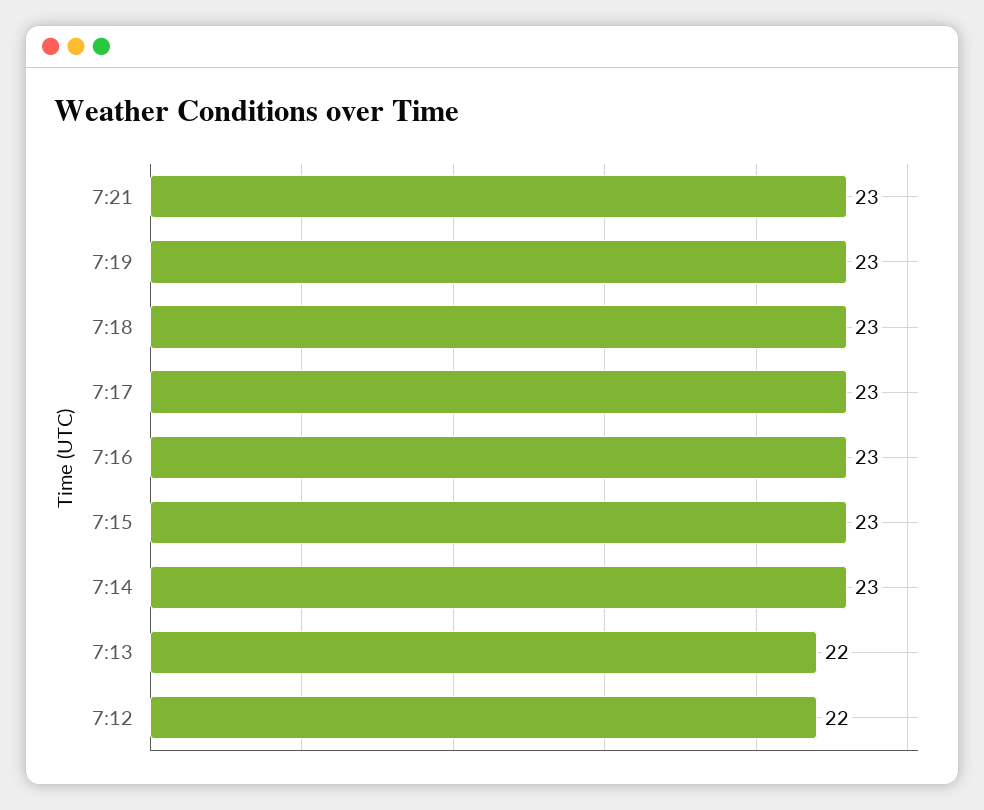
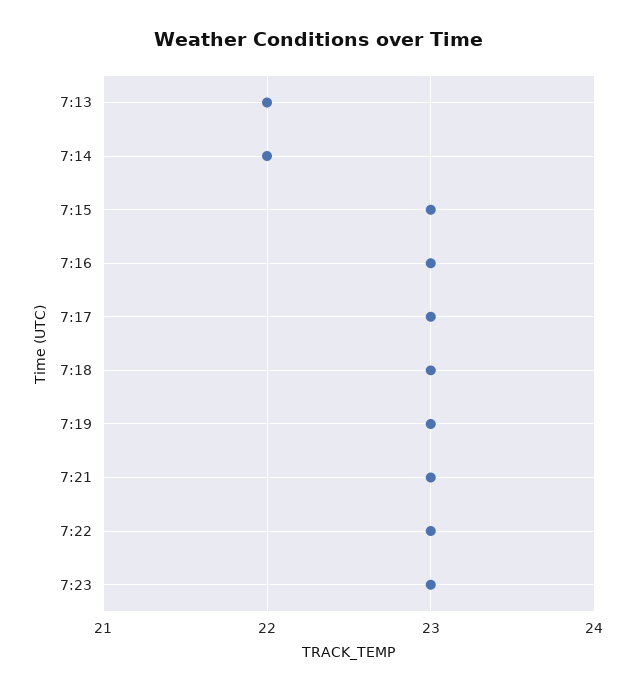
7:14: 23 -> 22
7:12: 22 -> none
7:22: none -> 23
7:23: none -> 23

